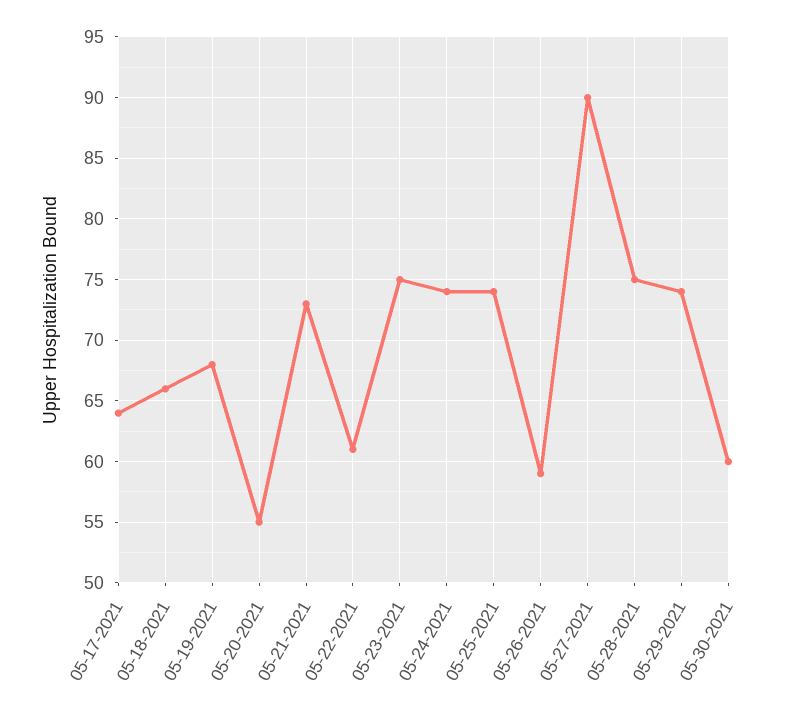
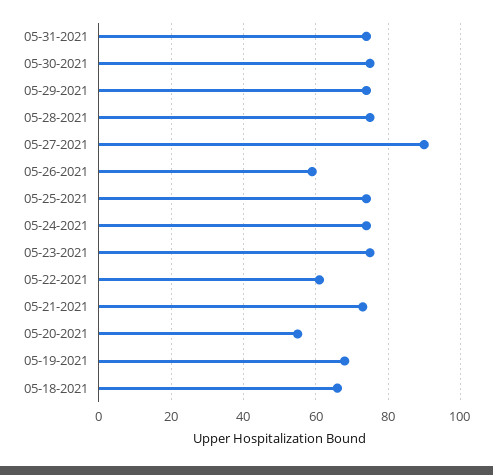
05-17-2021: 64 -> none
05-30-2021: 60 -> 75
05-31-2021: none -> 75

